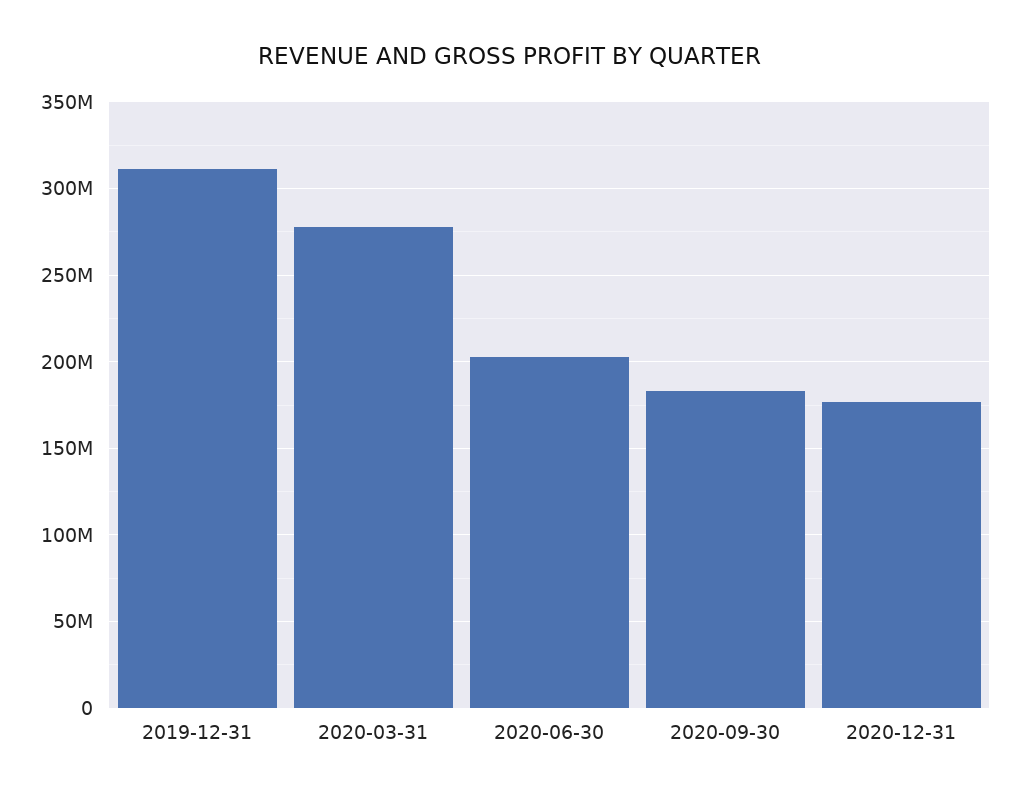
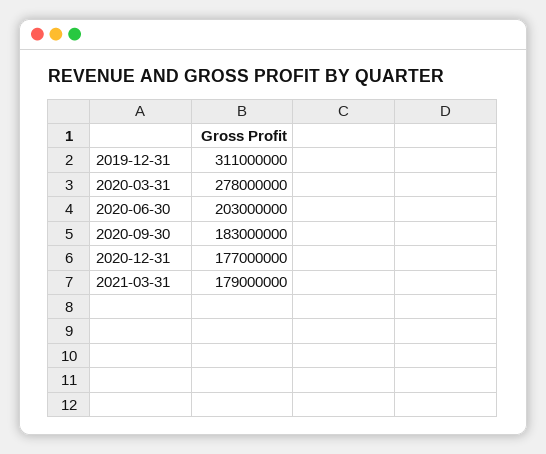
2021-03-31: none -> 179000000

